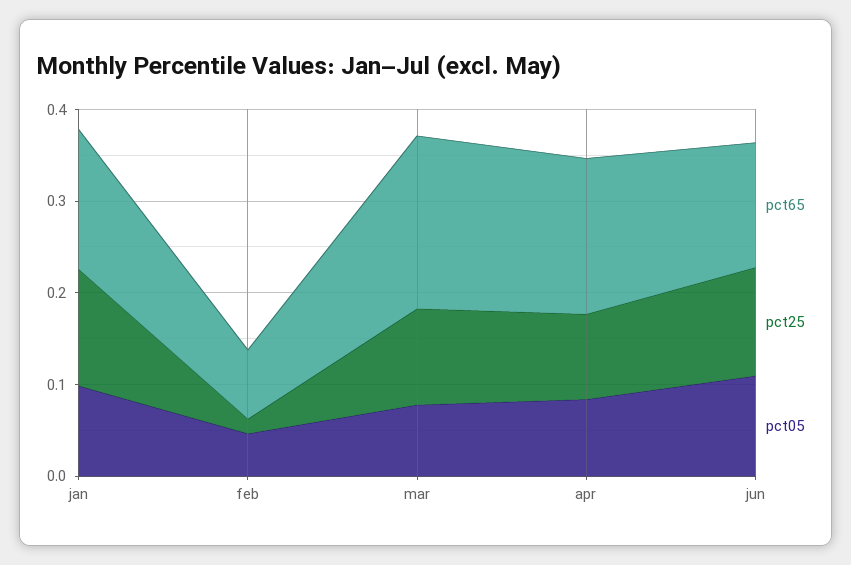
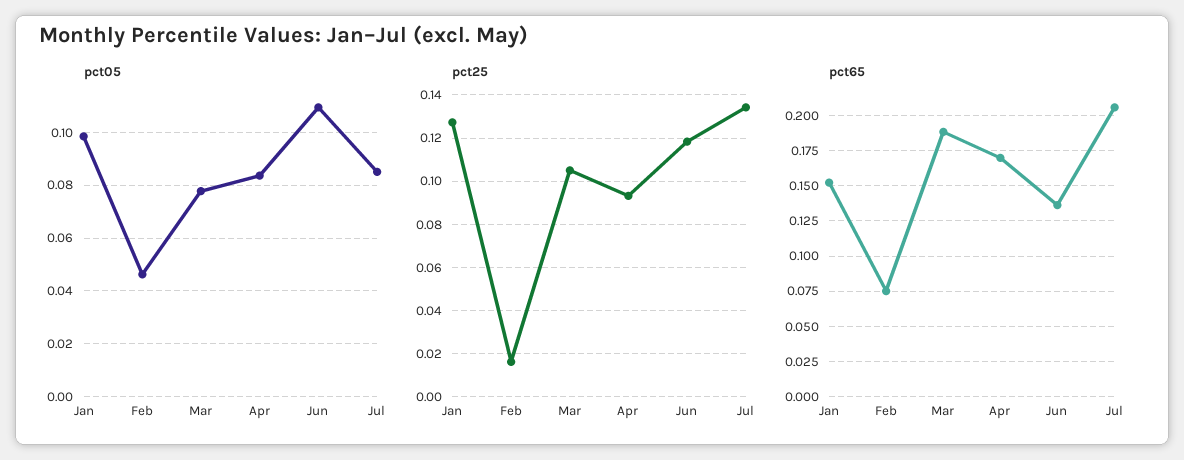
pct05, Jul: none -> 0.085
pct25, Jul: none -> 0.135
pct65, Jul: none -> 0.205

